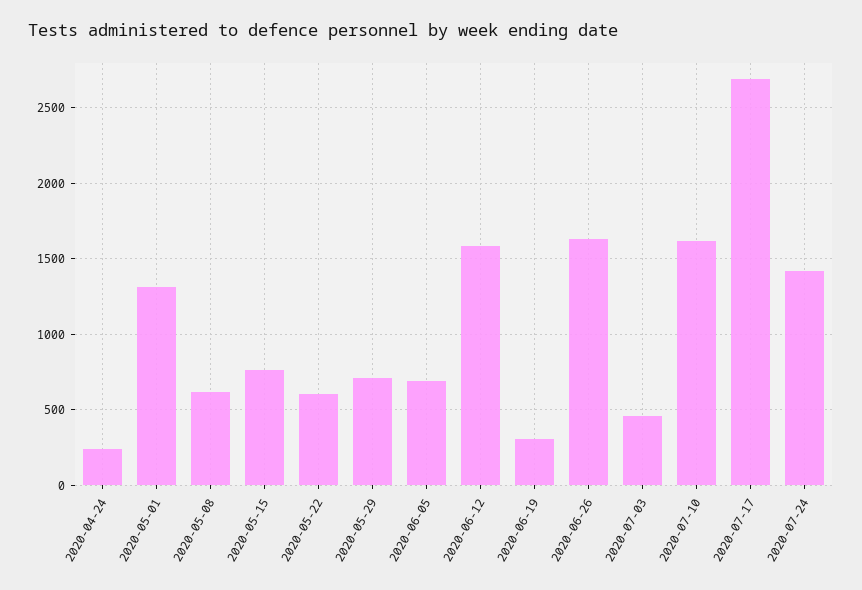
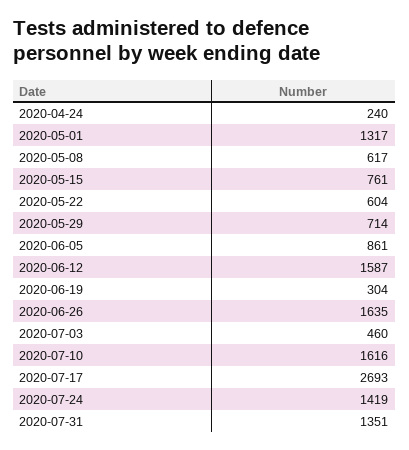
2020-06-05: 700 -> 861
2020-07-31: none -> 1351

